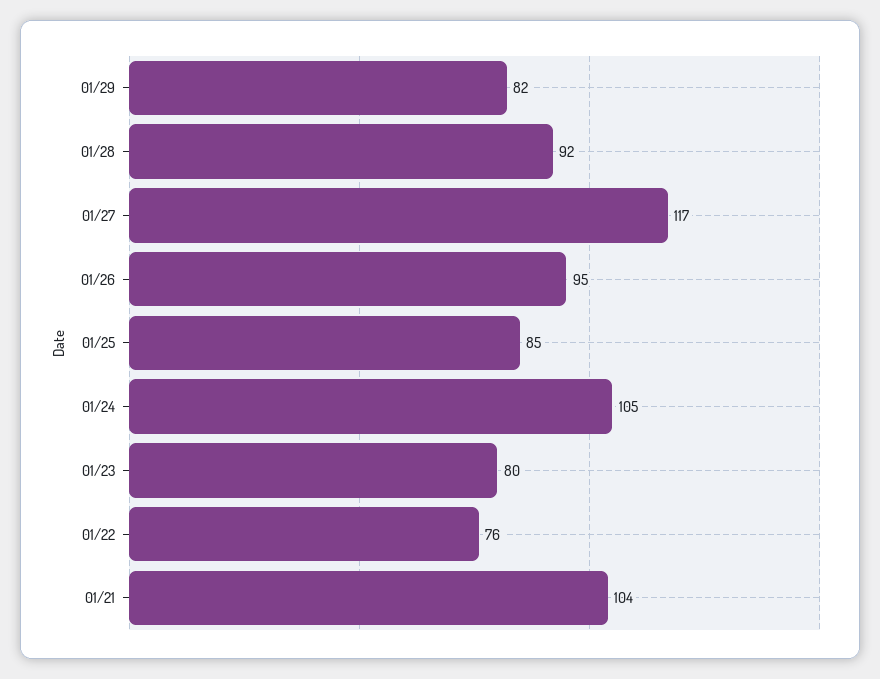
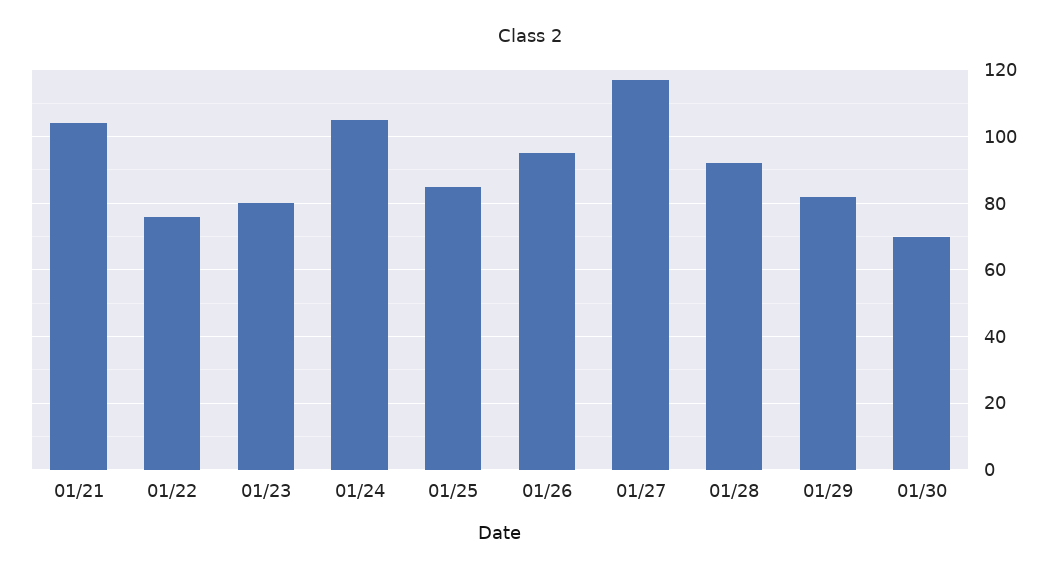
01/30: none -> 70

